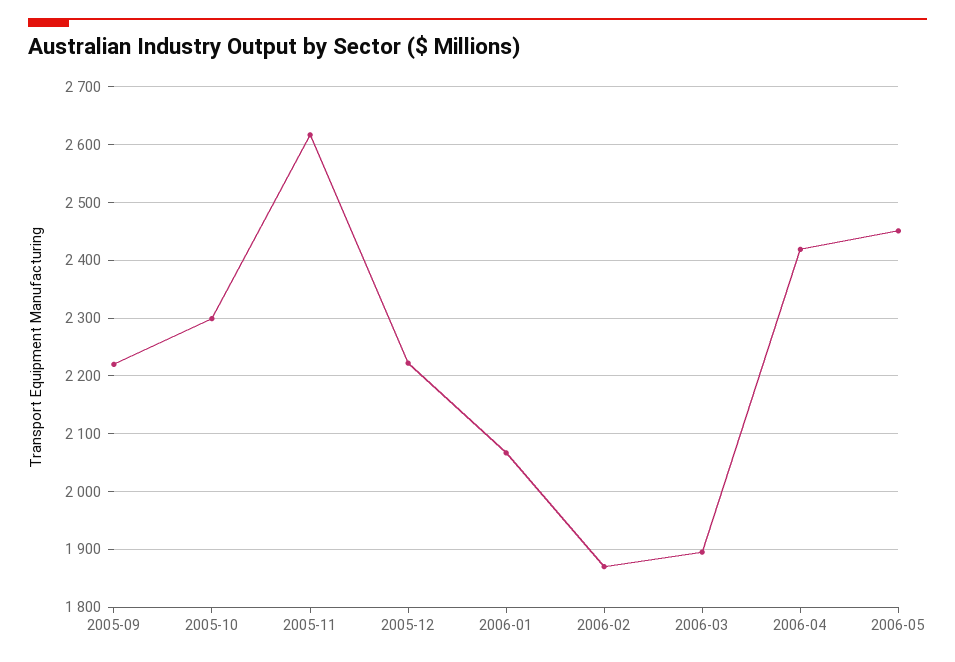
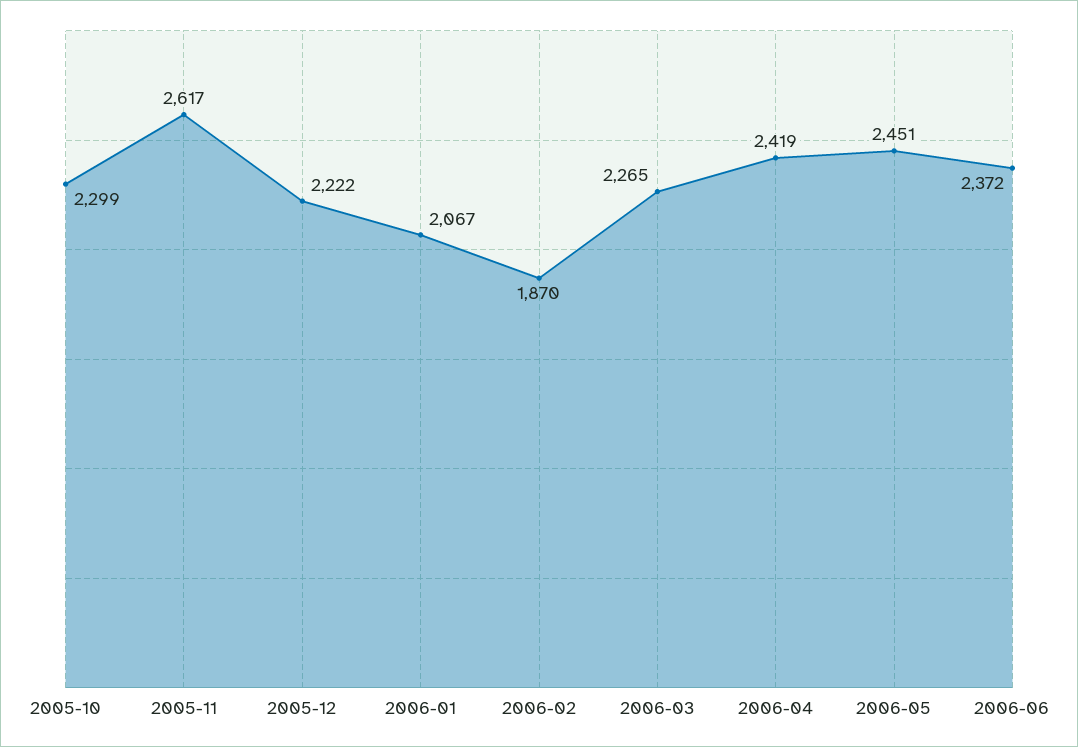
2005-09: 2220 -> none
2006-03: 1900 -> 2265
2006-06: none -> 2372

